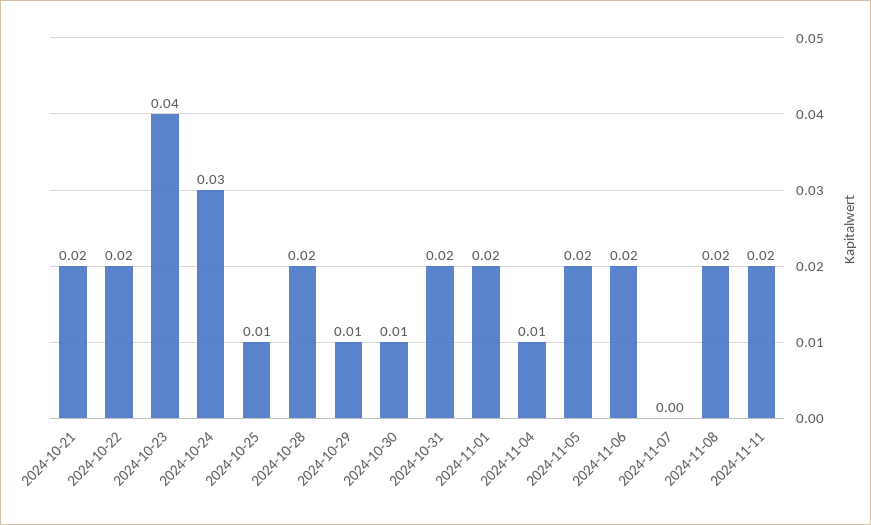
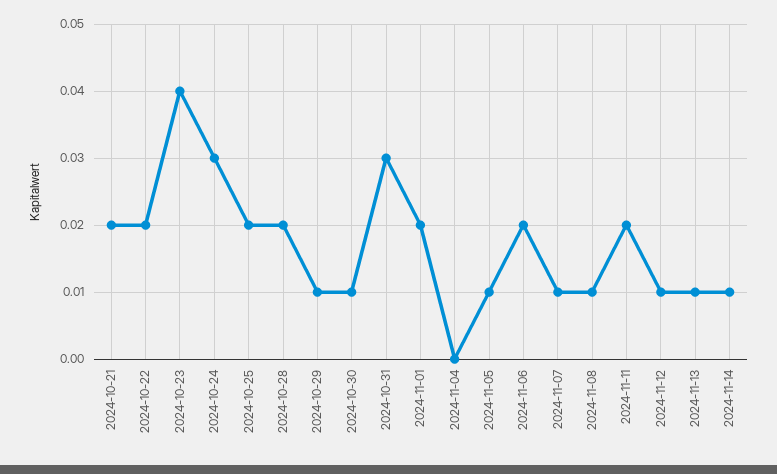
2024-10-25: 0.01 -> 0.02
2024-10-31: 0.02 -> 0.03
2024-11-04: 0.01 -> 0
2024-11-05: 0.02 -> 0.01
2024-11-07: 0 -> 0.01
2024-11-08: 0.02 -> 0.01
2024-11-12: none -> 0.01
2024-11-13: none -> 0.01
2024-11-14: none -> 0.01

